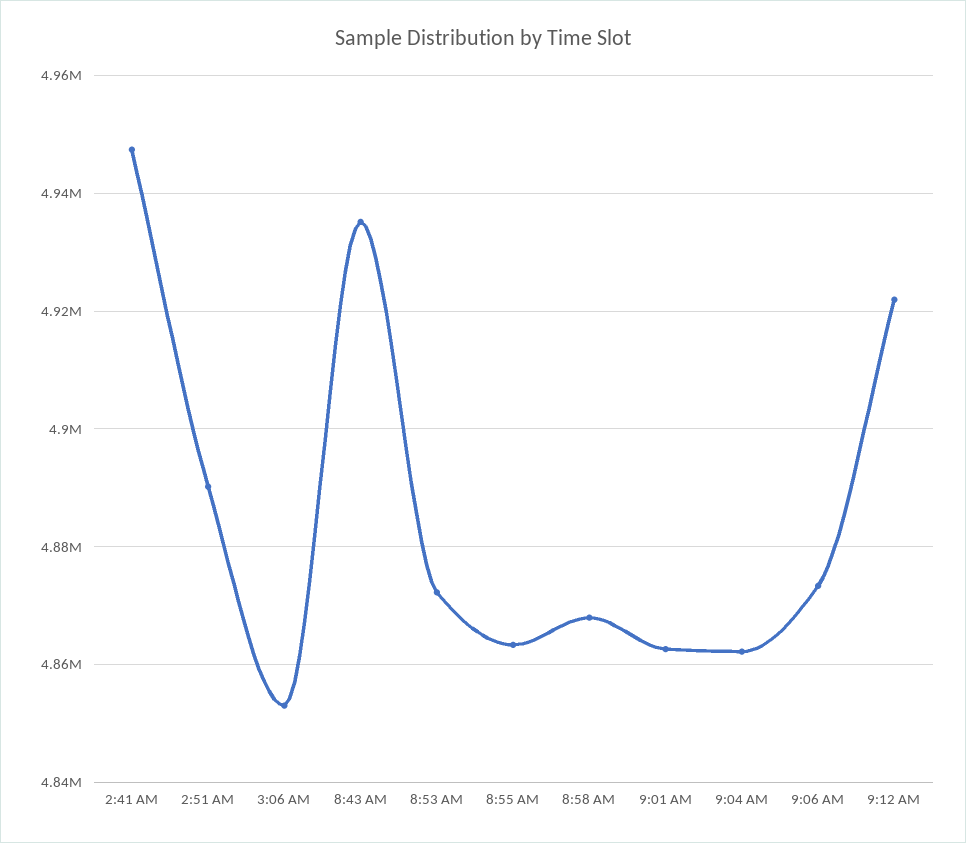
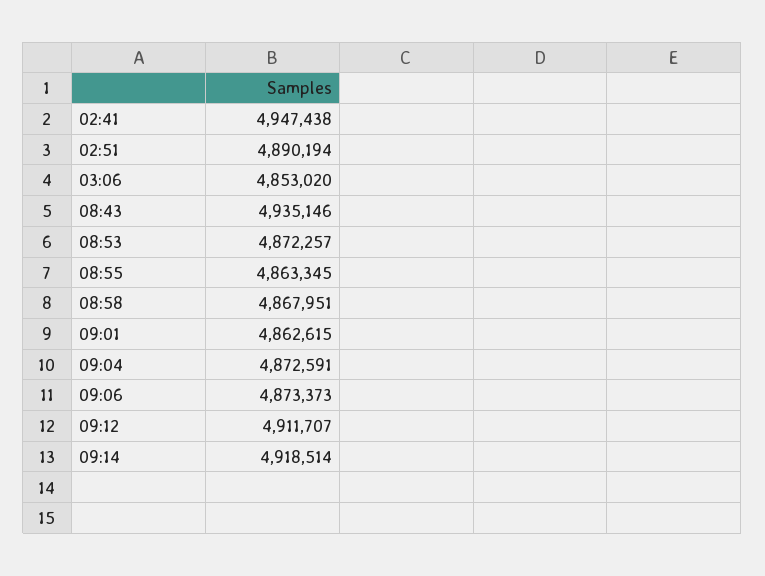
9:04 AM: 4862000 -> 4872591
9:12 AM: 4922000 -> 4911707
09:14: none -> 4918514

